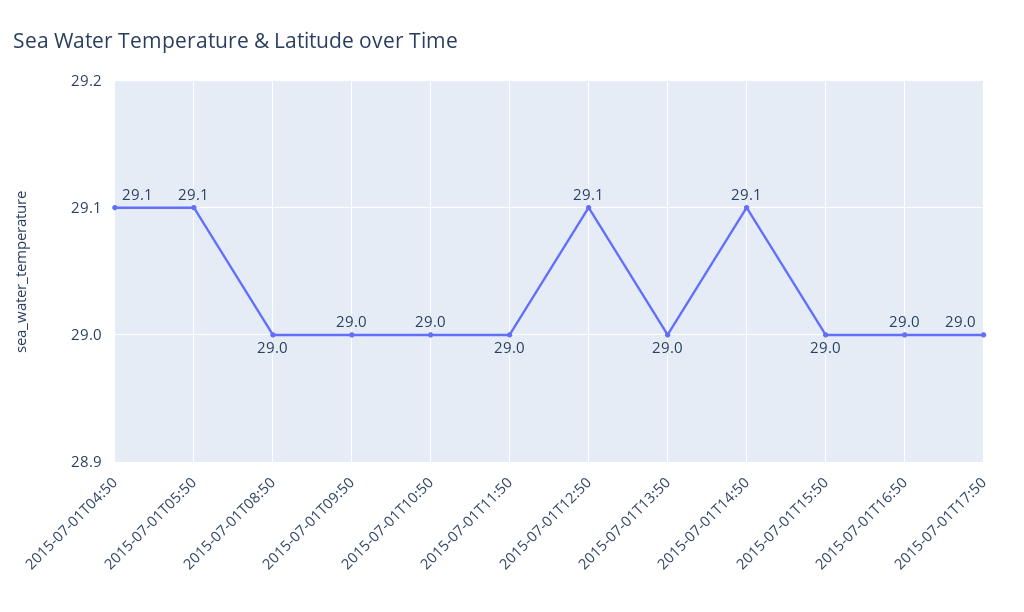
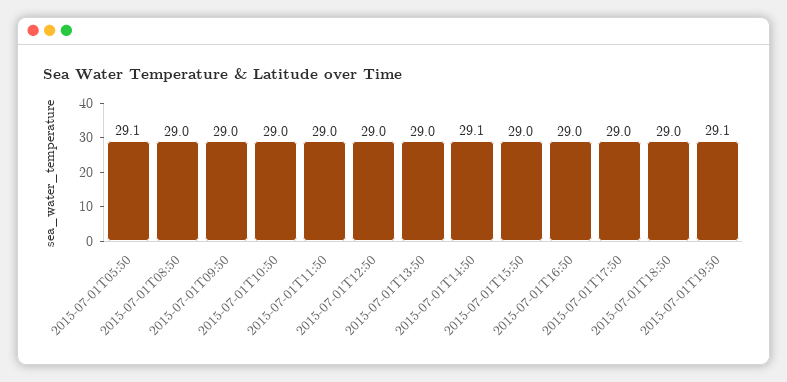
2015-07-01T04:50: 29.1 -> none
2015-07-01T12:50: 29.1 -> 29
2015-07-01T18:50: none -> 29
2015-07-01T19:50: none -> 29.1

